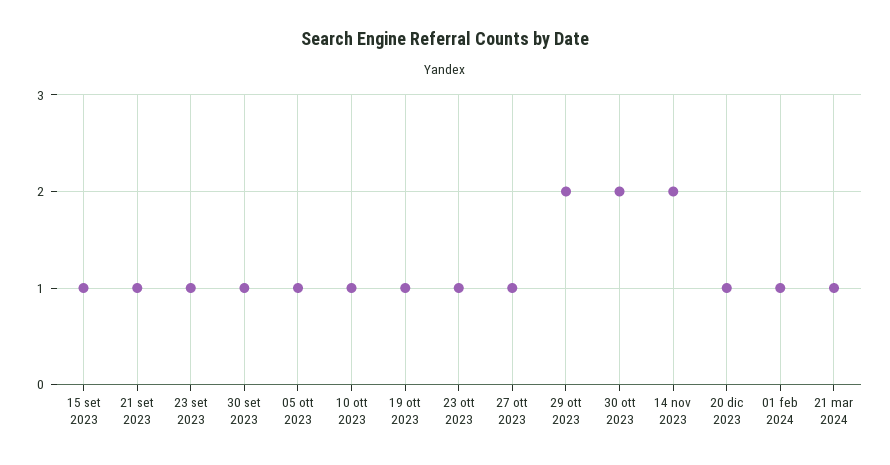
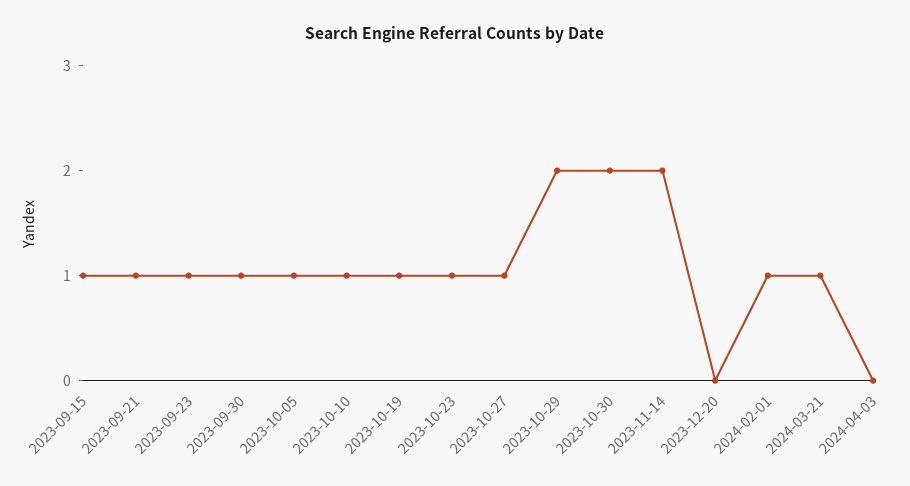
20 dic 2023: 1 -> 0
2024-04-03: none -> 0

